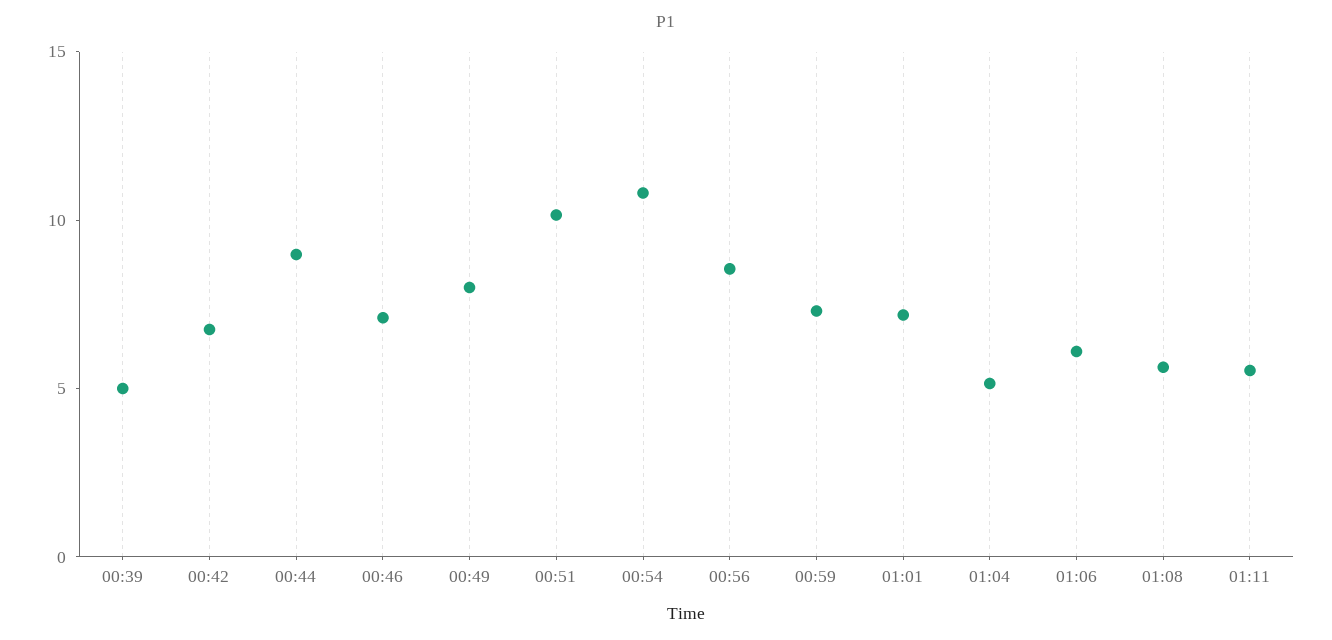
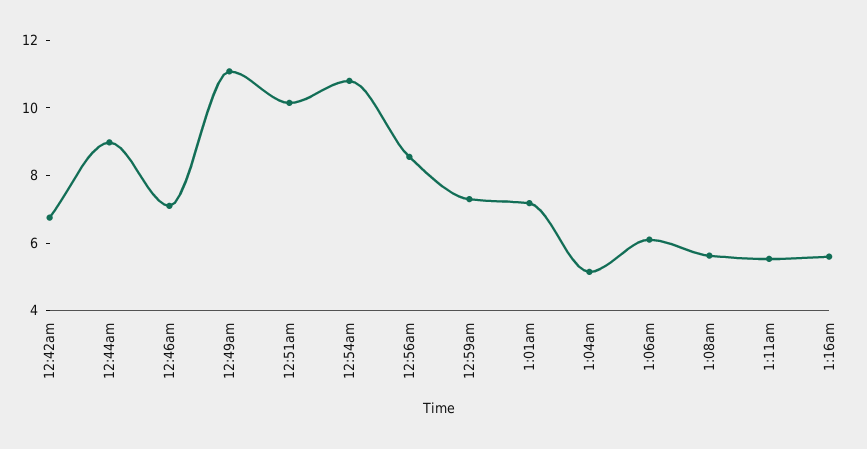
00:39: 5 -> none
00:49: 8 -> 11
1:16am: none -> 5.5

